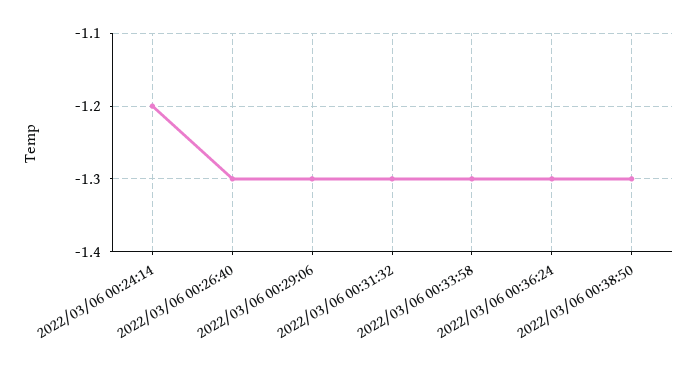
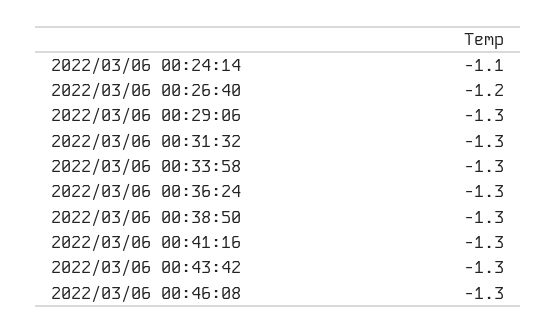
2022/03/06 00:24:14: -1.2 -> -1.1
2022/03/06 00:26:40: -1.3 -> -1.2
2022/03/06 00:41:16: none -> -1.3
2022/03/06 00:43:42: none -> -1.3
2022/03/06 00:46:08: none -> -1.3

